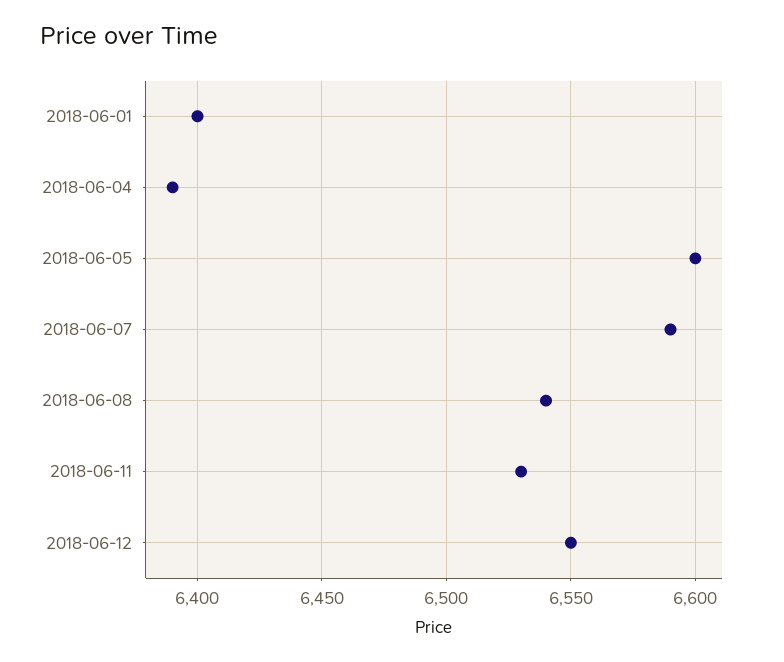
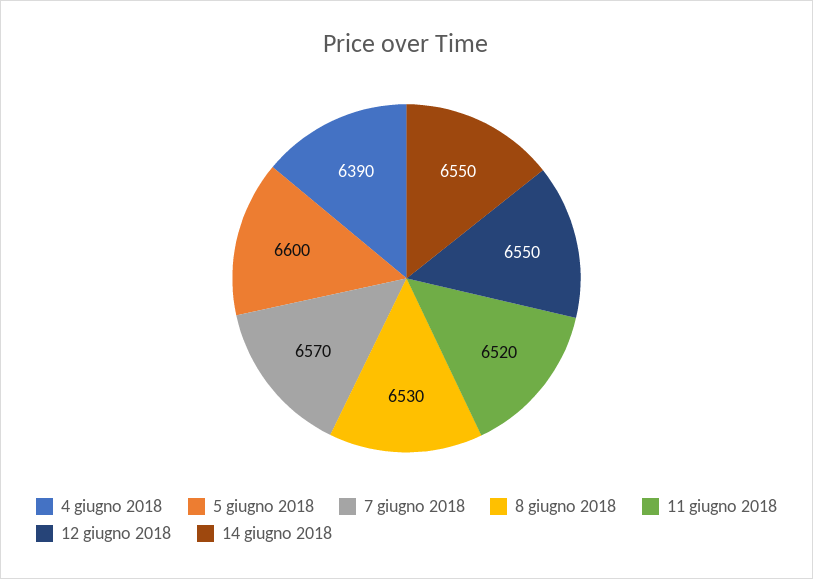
2018-06-01: 6400 -> none
2018-06-07: 6590 -> 6570
2018-06-08: 6540 -> 6530
2018-06-11: 6530 -> 6520
14 giugno 2018: none -> 6550

